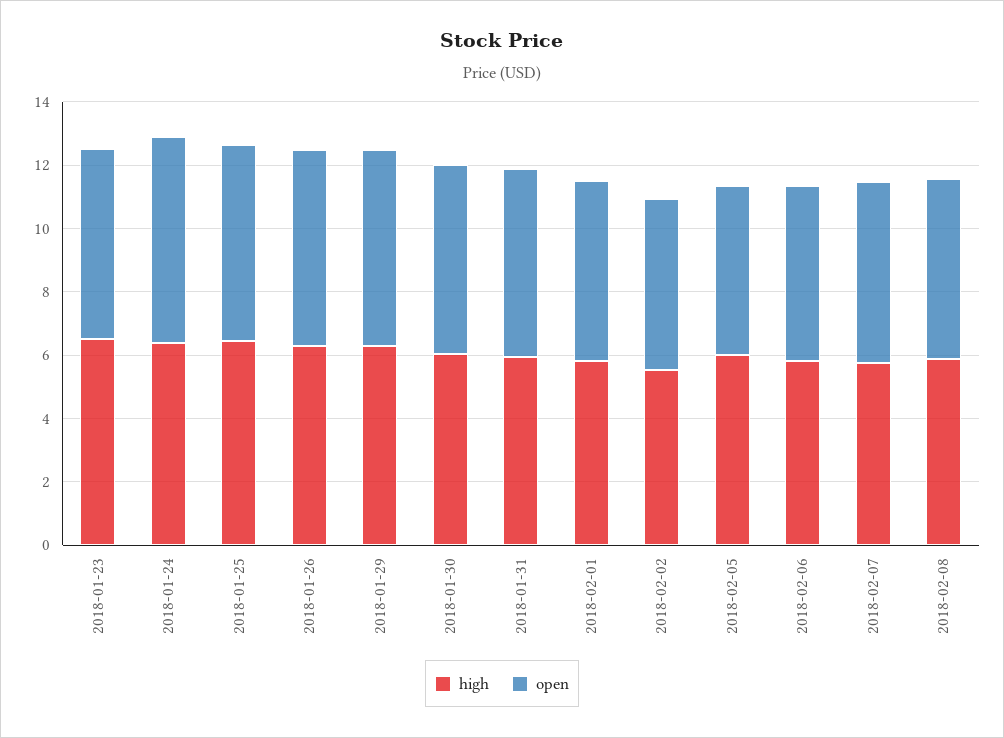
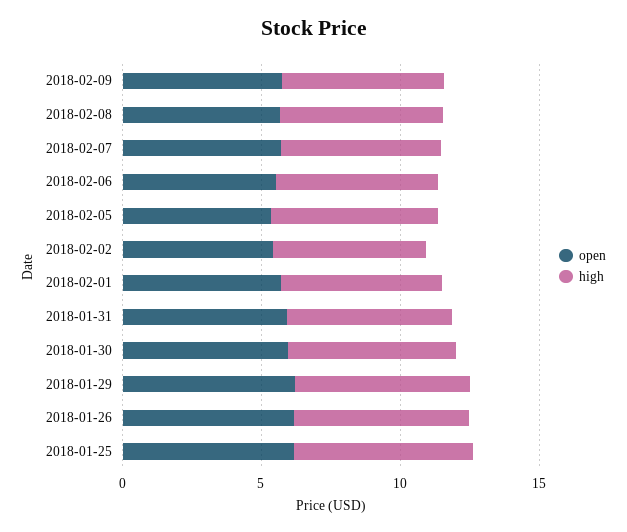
high, 2018-01-23: 6.5 -> none
open, 2018-01-23: 6 -> none
high, 2018-01-24: 6.5 -> none
open, 2018-01-24: 6.5 -> none
open, 2018-02-09: none -> 6
high, 2018-02-09: none -> 6

